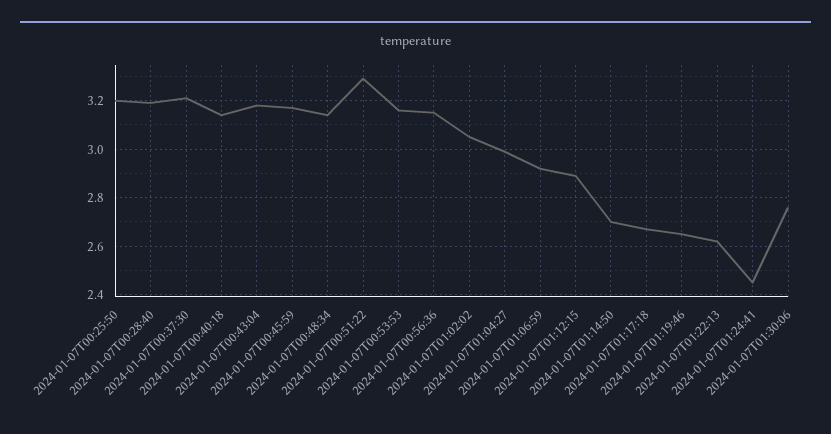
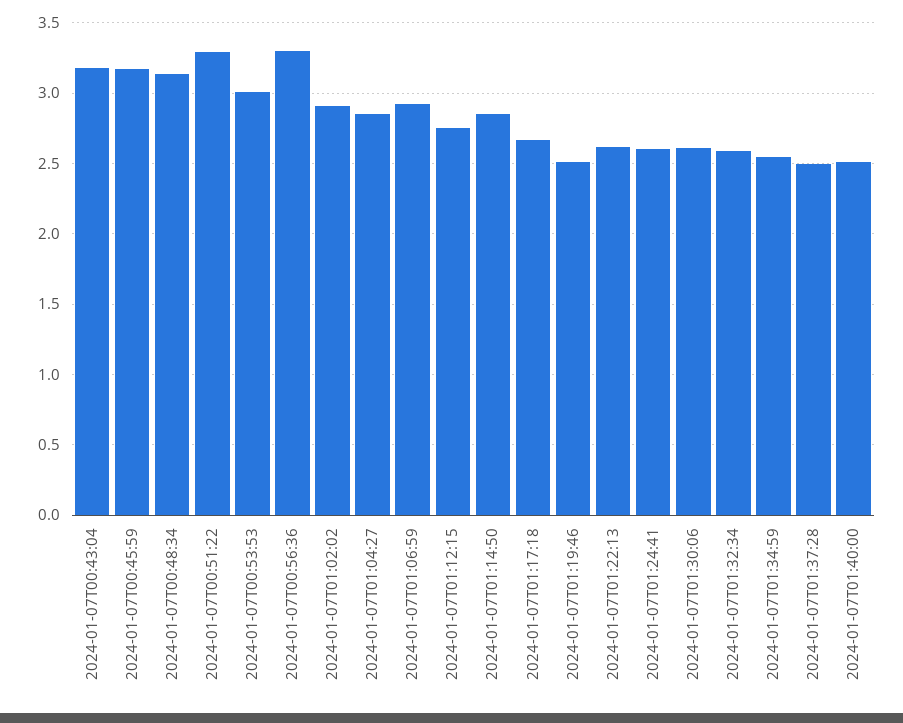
2024-01-07T00:25:50: 3.2 -> none
2024-01-07T00:28:40: 3.2 -> none
2024-01-07T00:37:30: 3.2 -> none
2024-01-07T00:40:18: 3.15 -> none
2024-01-07T00:53:53: 3.15 -> 3
2024-01-07T00:56:36: 3.15 -> 3.3
2024-01-07T01:02:02: 3.05 -> 2.9
2024-01-07T01:04:27: 3 -> 2.85
2024-01-07T01:12:15: 2.9 -> 2.75
2024-01-07T01:14:50: 2.7 -> 2.85
2024-01-07T01:19:46: 2.65 -> 2.5
2024-01-07T01:24:41: 2.45 -> 2.6
2024-01-07T01:30:06: 2.75 -> 2.6
2024-01-07T01:32:34: none -> 2.6
2024-01-07T01:34:59: none -> 2.55
2024-01-07T01:37:28: none -> 2.5
2024-01-07T01:40:00: none -> 2.5

